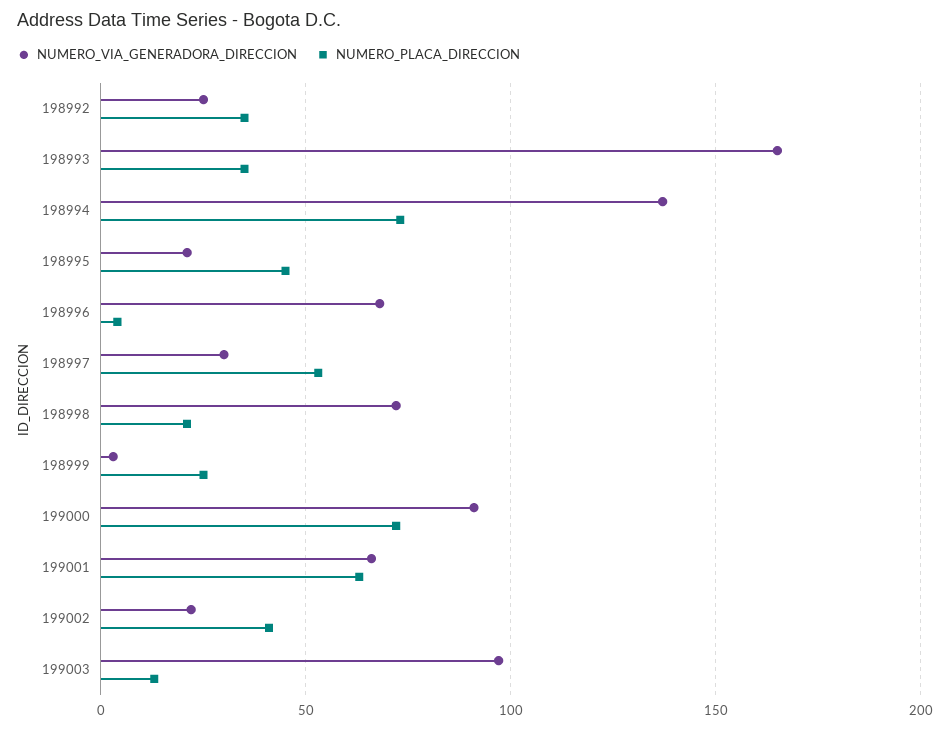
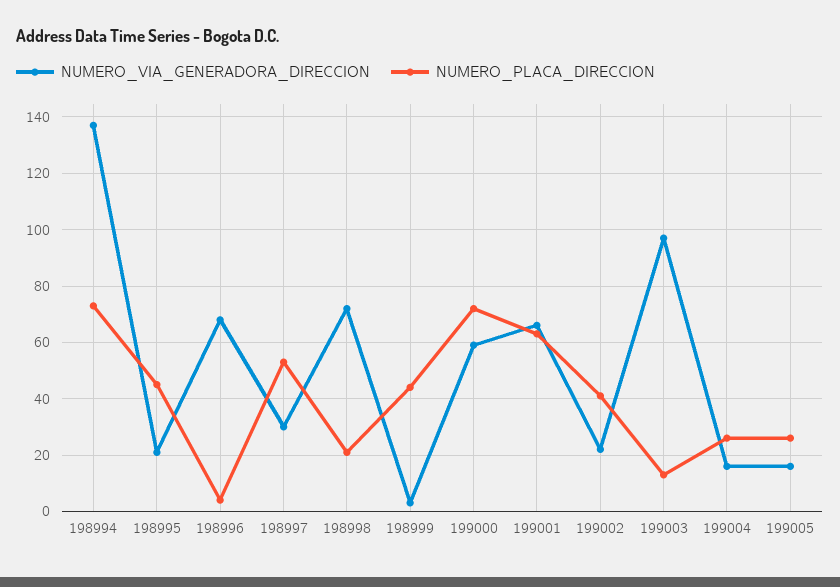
NUMERO_VIA_GENERADORA_DIRECCION, 198992: 25 -> none
NUMERO_PLACA_DIRECCION, 198992: 35 -> none
NUMERO_VIA_GENERADORA_DIRECCION, 198993: 165 -> none
NUMERO_PLACA_DIRECCION, 198993: 35 -> none
NUMERO_PLACA_DIRECCION, 198999: 25 -> 45
NUMERO_VIA_GENERADORA_DIRECCION, 199000: 90 -> 60
NUMERO_VIA_GENERADORA_DIRECCION, 199004: none -> 15
NUMERO_PLACA_DIRECCION, 199004: none -> 25
NUMERO_VIA_GENERADORA_DIRECCION, 199005: none -> 15
NUMERO_PLACA_DIRECCION, 199005: none -> 25

